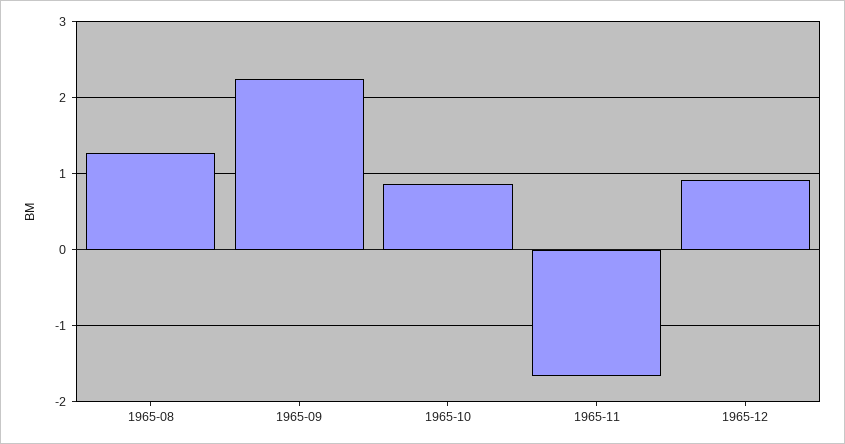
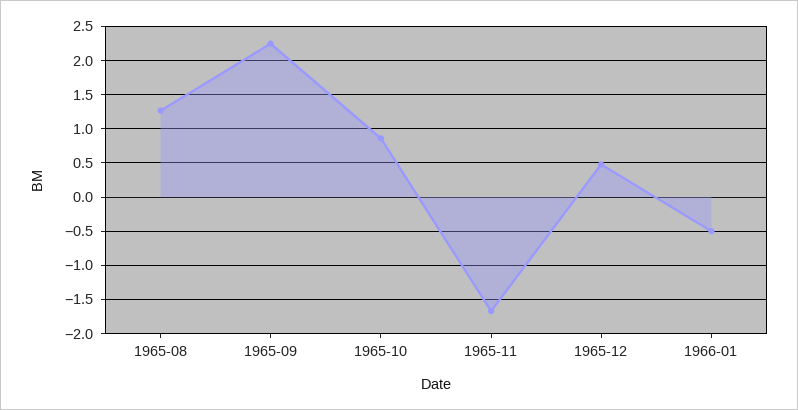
1965-12: 0.9 -> 0.5
1966-01: none -> -0.5

